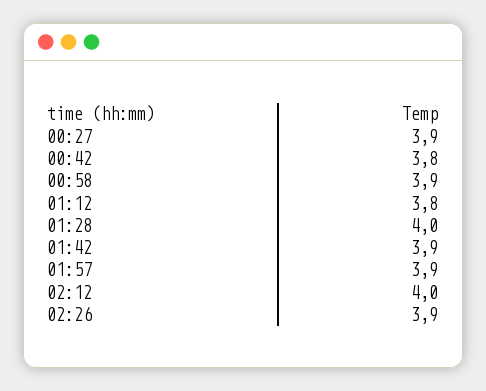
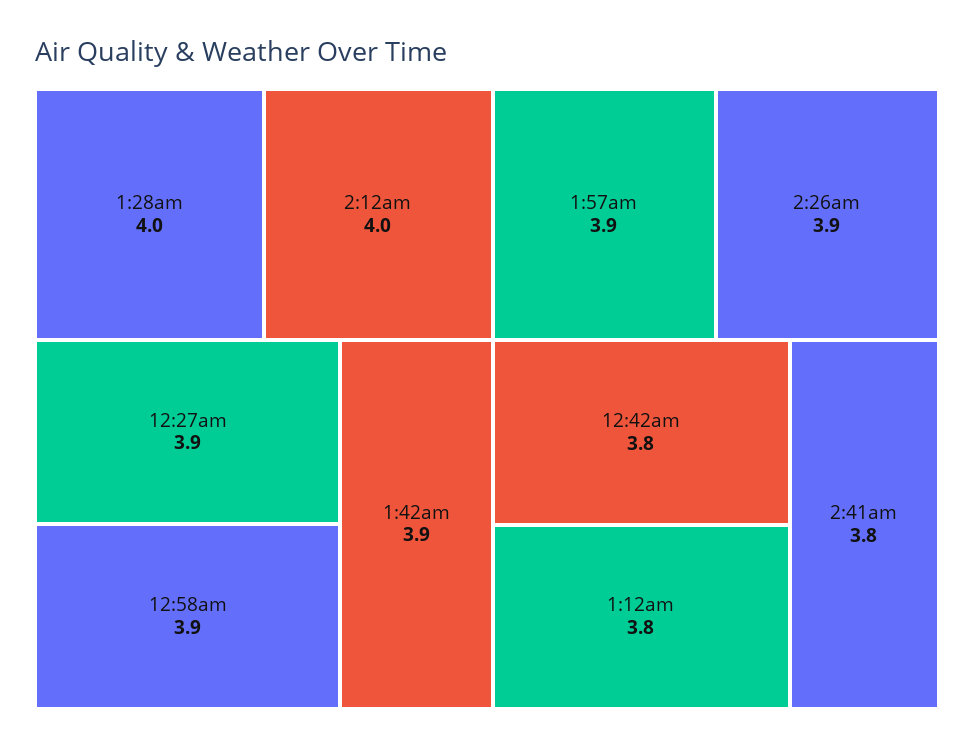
2:41am: none -> 3.8

